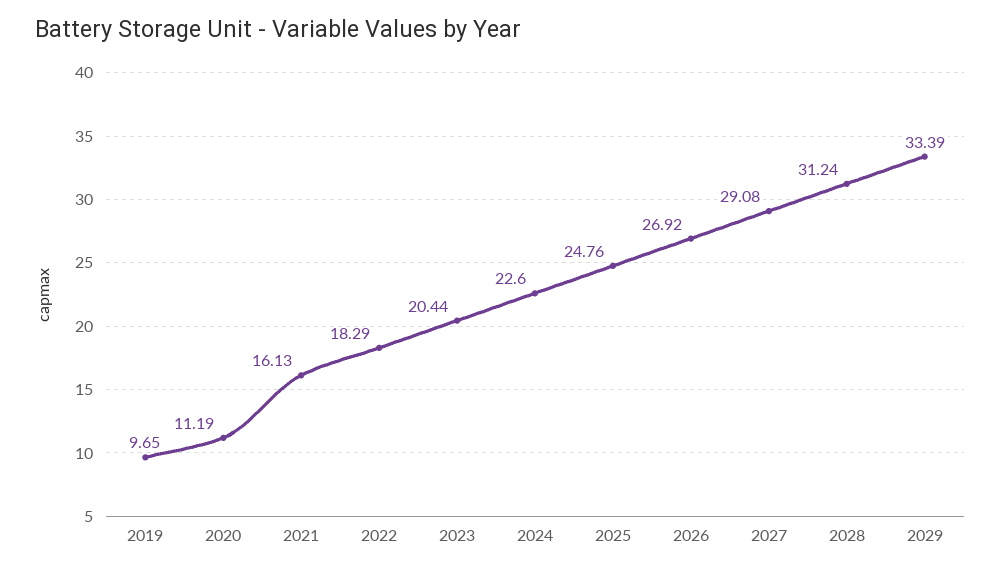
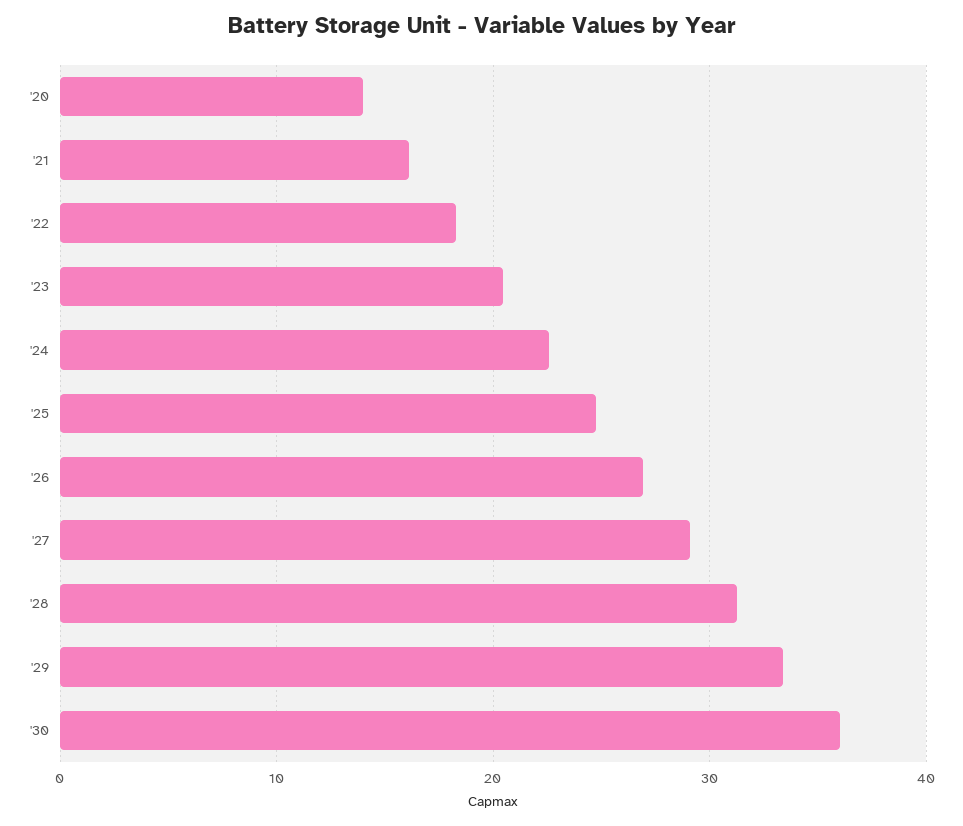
2019: 9.65 -> none
2020: 11.19 -> 14
'30: none -> 36

